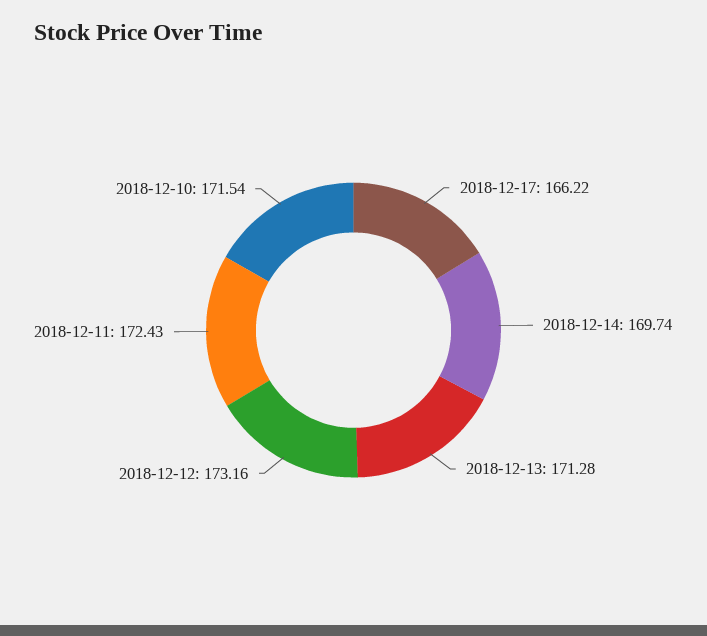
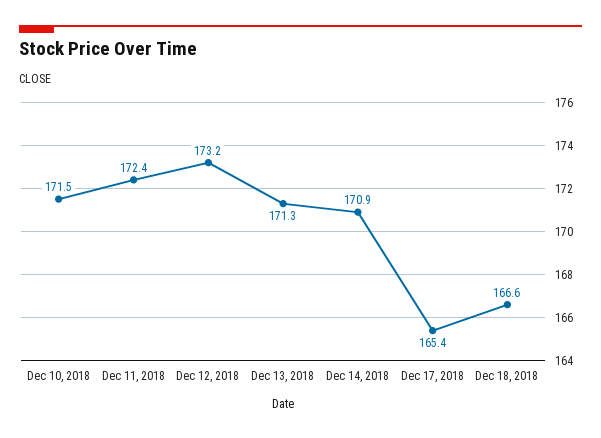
2018-12-17: 166.22 -> 165.4
2018-12-14: 169.74 -> 170.9
Dec 18, 2018: none -> 166.6

